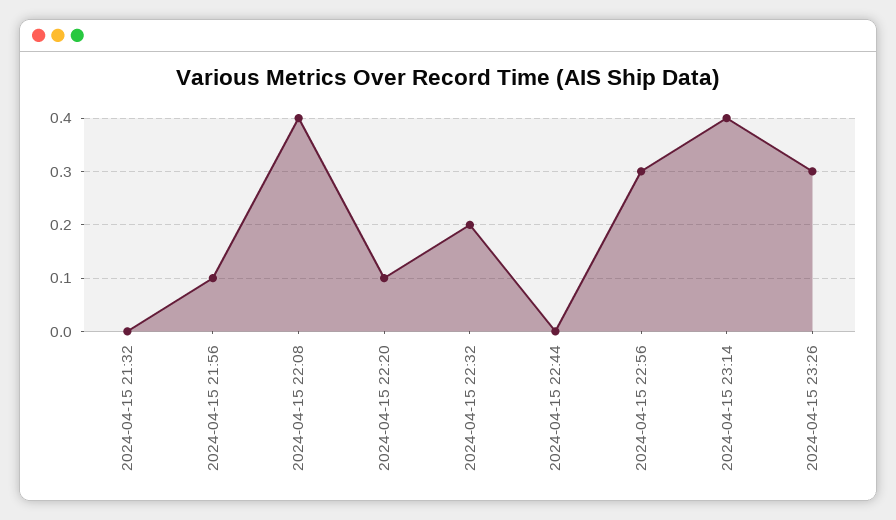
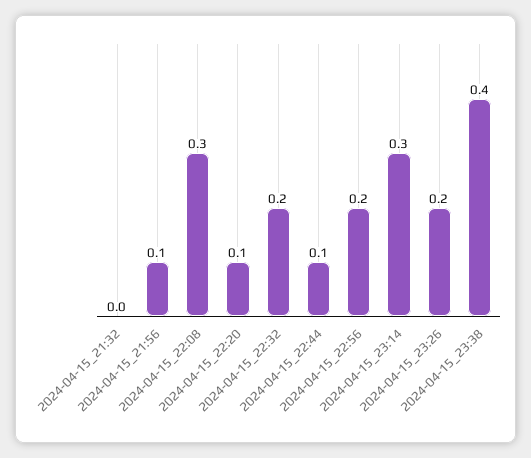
2024-04-15 22:08: 0.4 -> 0.3
2024-04-15 22:44: 0 -> 0.1
2024-04-15 22:56: 0.3 -> 0.2
2024-04-15 23:14: 0.4 -> 0.3
2024-04-15 23:26: 0.3 -> 0.2
2024-04-15_23:38: none -> 0.4

